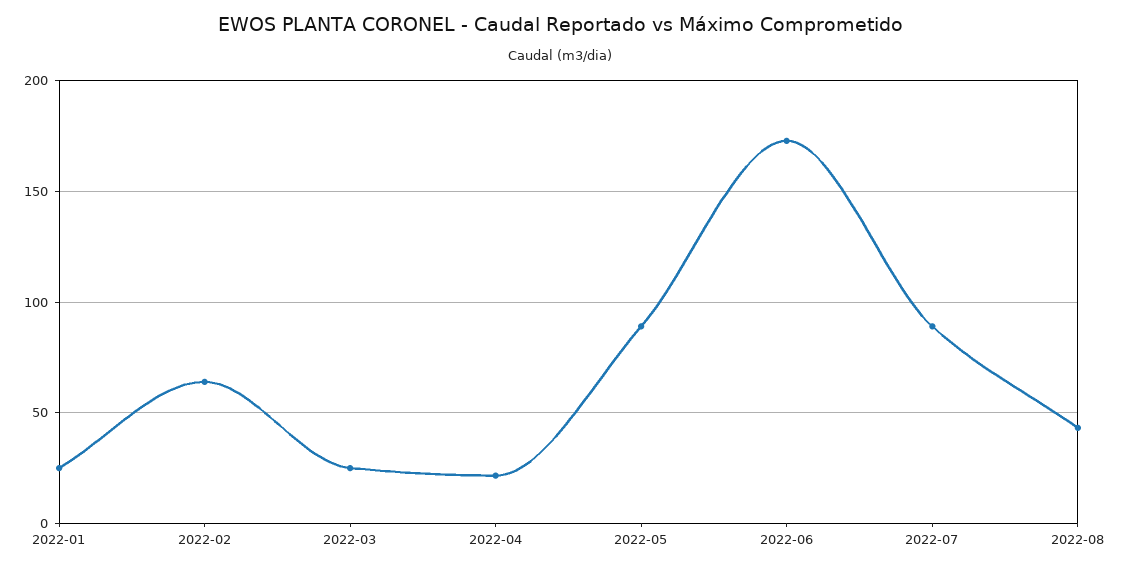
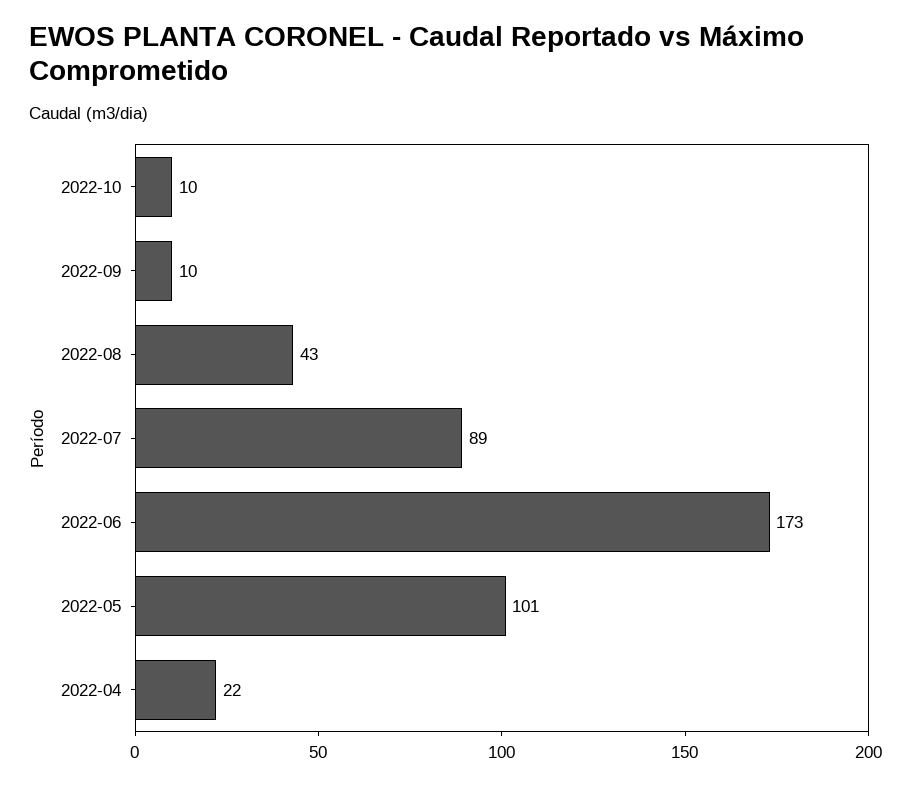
2022-01: 25 -> none
2022-02: 65 -> none
2022-03: 25 -> none
2022-05: 90 -> 101
2022-10: none -> 10
2022-09: none -> 10

